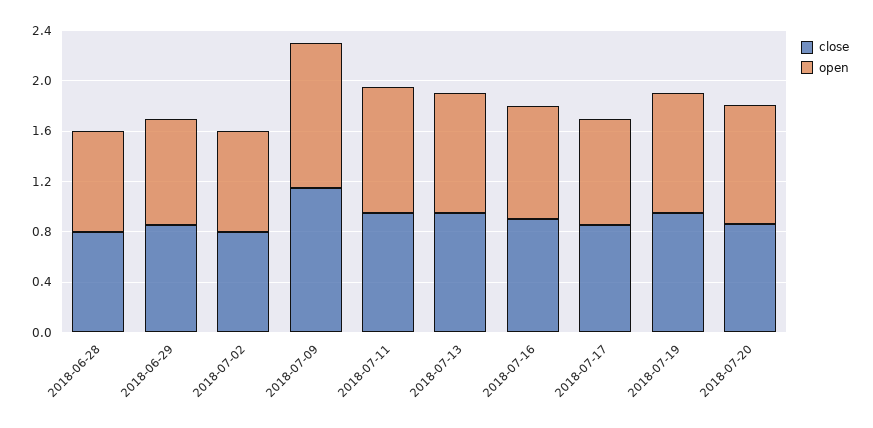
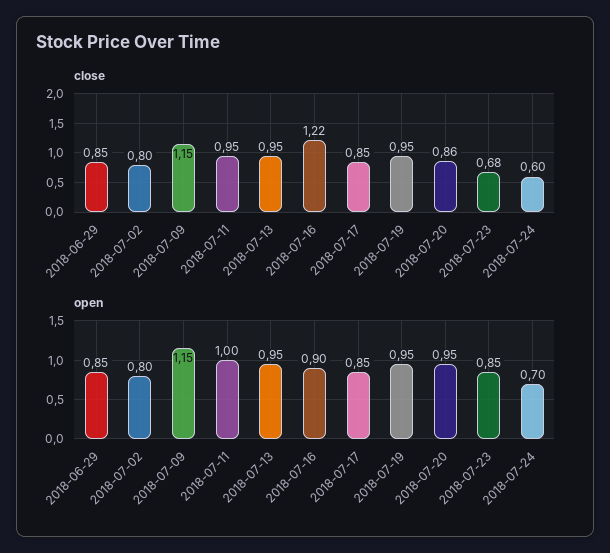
close, 2018-06-28: 0.8 -> none
open, 2018-06-28: 0.8 -> none
close, 2018-07-16: 0.9 -> 1.22
close, 2018-07-23: none -> 0.68
close, 2018-07-24: none -> 0.6
open, 2018-07-23: none -> 0.85
open, 2018-07-24: none -> 0.7

